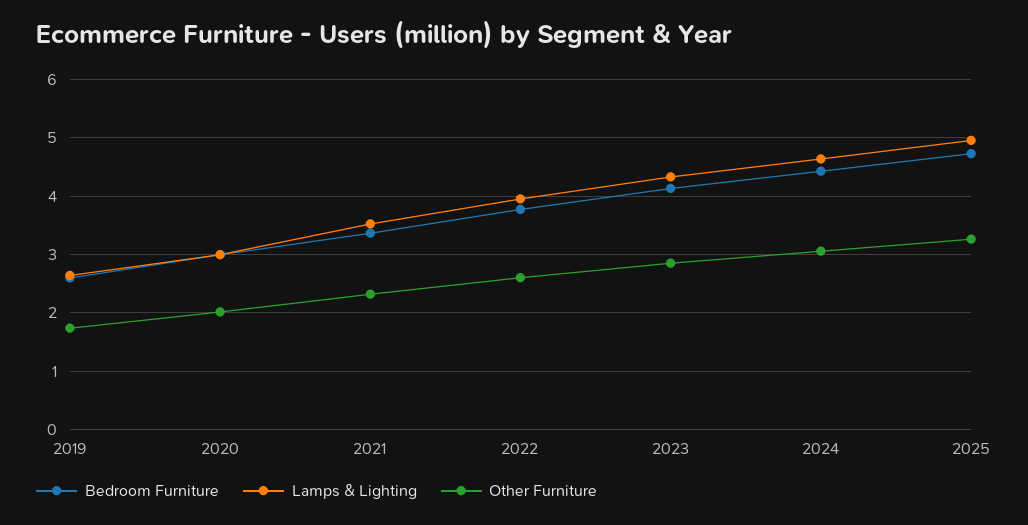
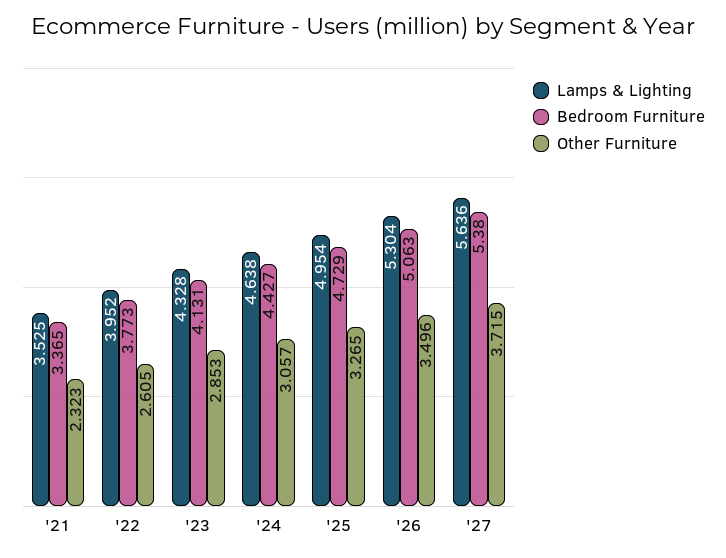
Bedroom Furniture, 2019: 2.6 -> none
Lamps & Lighting, 2019: 2.6 -> none
Other Furniture, 2019: 1.8 -> none
Bedroom Furniture, 2020: 3 -> none
Lamps & Lighting, 2020: 3 -> none
Other Furniture, 2020: 2 -> none
Lamps & Lighting, '26: none -> 5.304
Bedroom Furniture, '26: none -> 5.063
Other Furniture, '26: none -> 3.496
Lamps & Lighting, '27: none -> 5.636
Bedroom Furniture, '27: none -> 5.38
Other Furniture, '27: none -> 3.715

